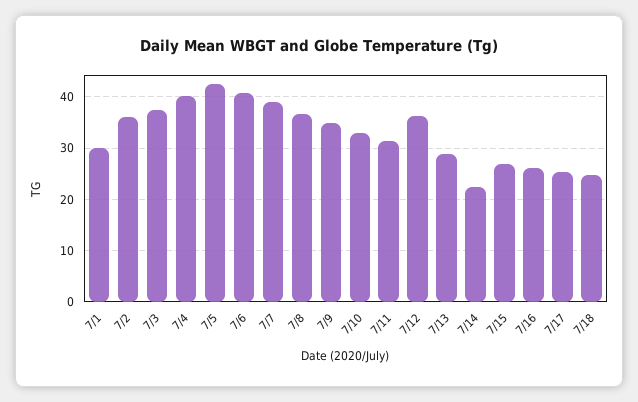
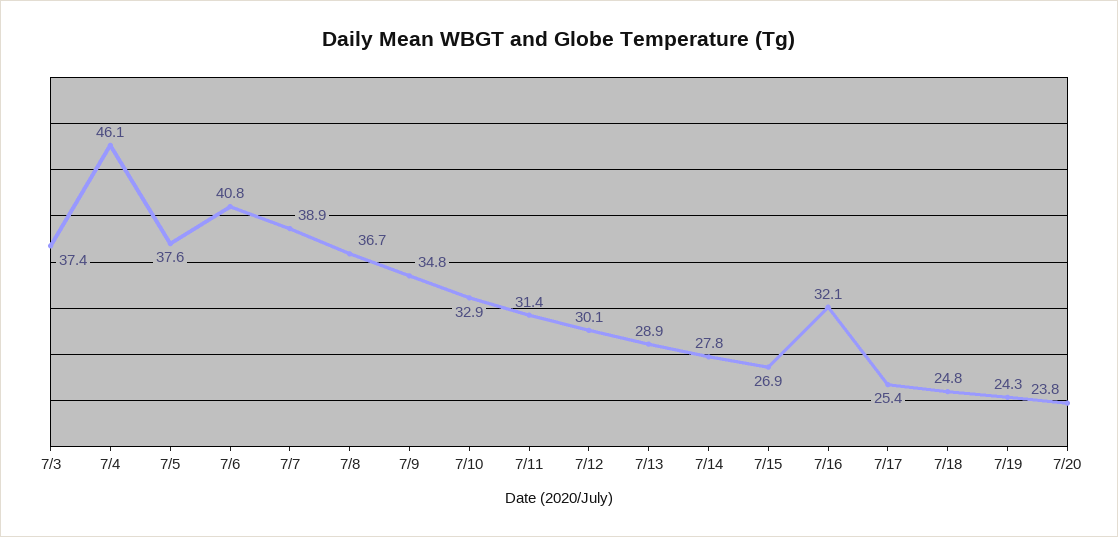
7/1: 30 -> none
7/2: 36 -> none
7/4: 40 -> 46.1
7/5: 42 -> 37.6
7/12: 36 -> 30.1
7/14: 22 -> 27.8
7/16: 26 -> 32.1
7/19: none -> 24.3
7/20: none -> 23.8

